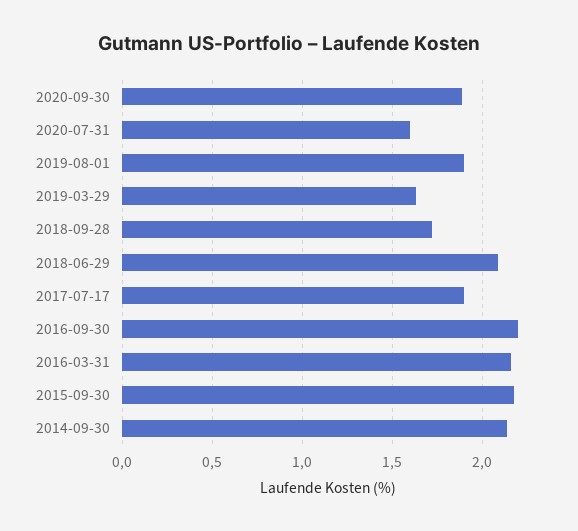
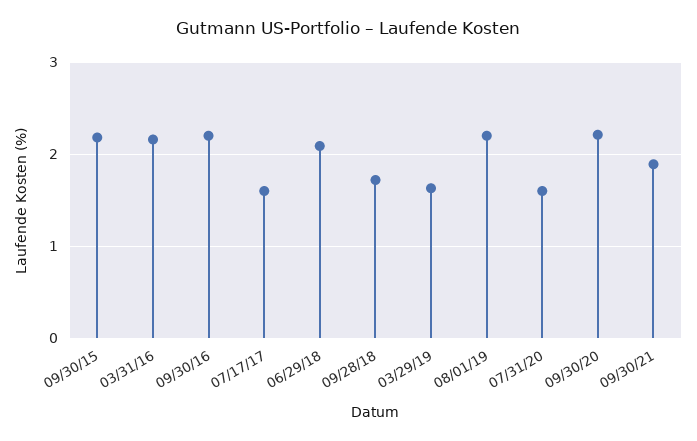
2020-09-30: 1.9 -> 2.2
2019-08-01: 1.9 -> 2.2
2017-07-17: 1.9 -> 1.6
2014-09-30: 2.15 -> none
09/30/21: none -> 1.9

